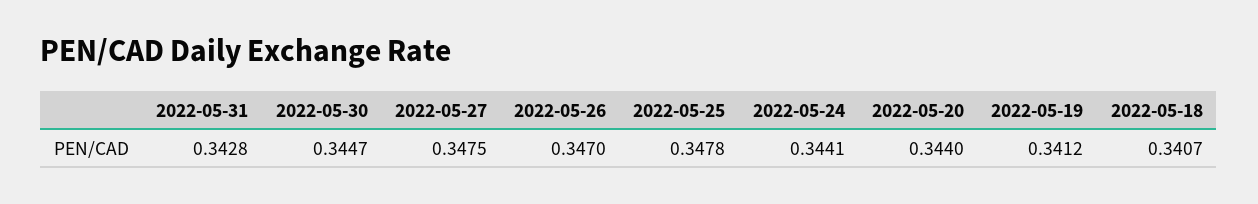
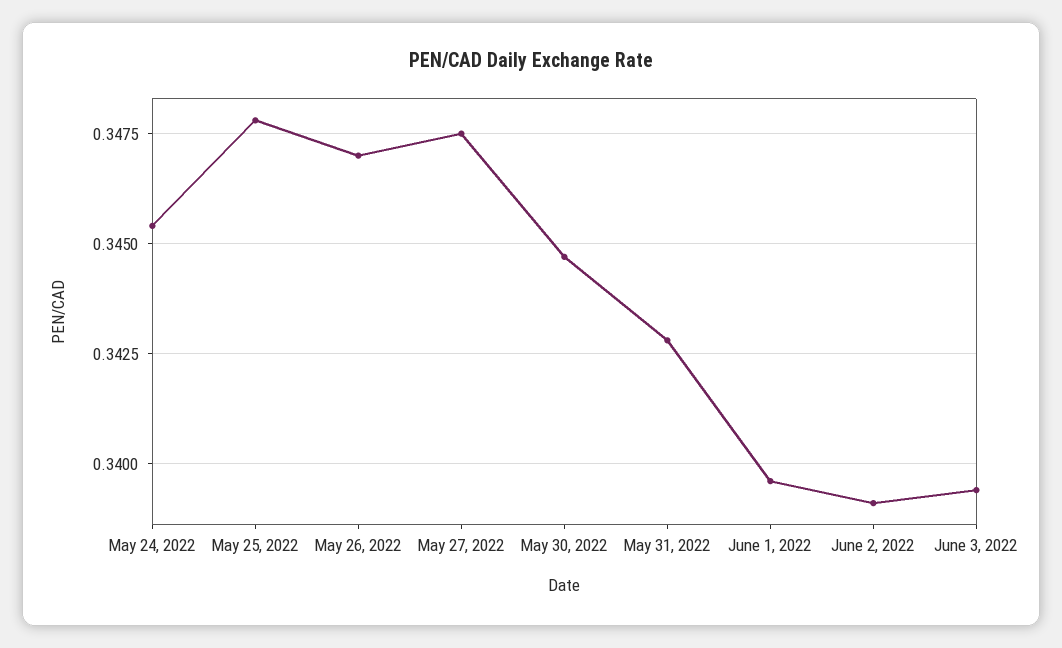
2022-05-24: 0.3441 -> 0.3455
2022-05-20: 0.344 -> none
2022-05-19: 0.3412 -> none
2022-05-18: 0.3407 -> none
June 1, 2022: none -> 0.3395
June 2, 2022: none -> 0.339
June 3, 2022: none -> 0.3395

